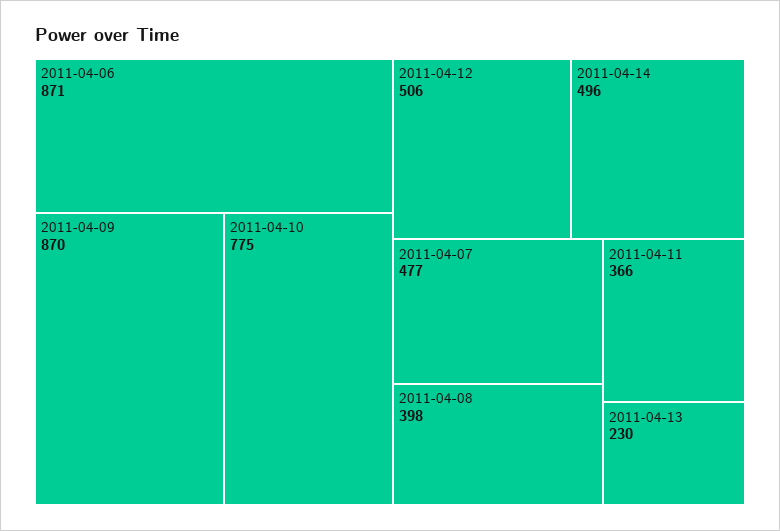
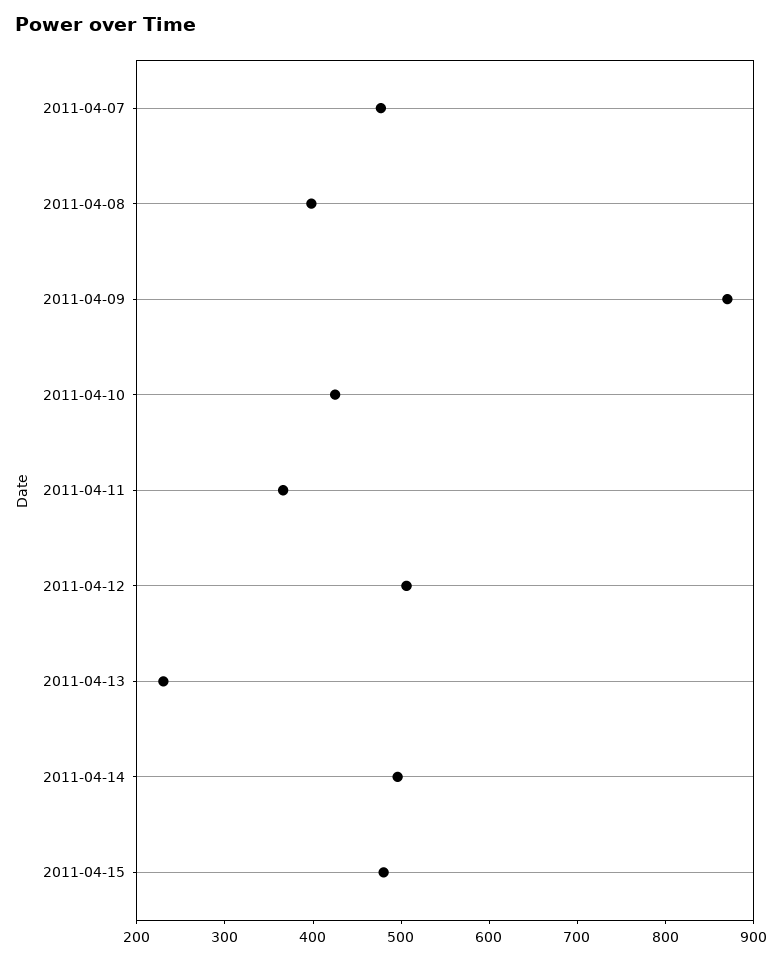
2011-04-06: 871 -> none
2011-04-10: 775 -> 420
2011-04-15: none -> 480

